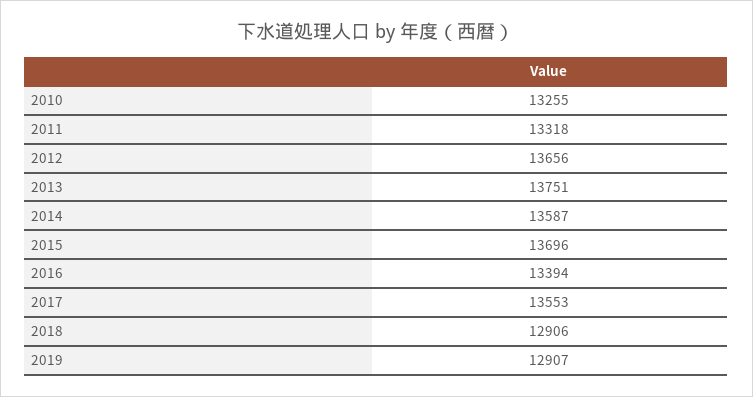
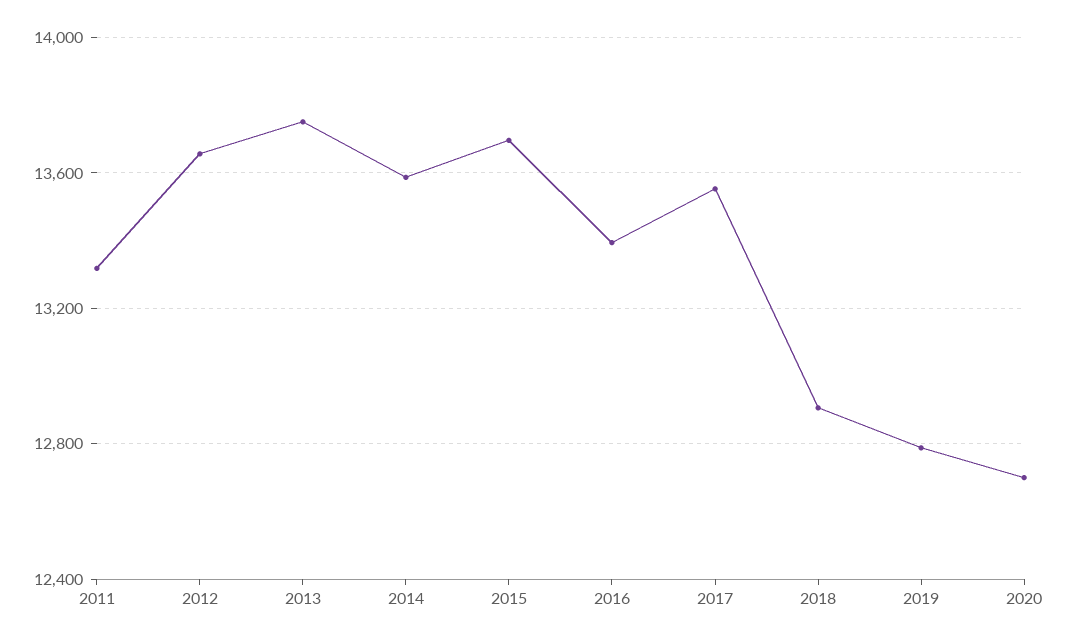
2010: 13255 -> none
2019: 12907 -> 12800
2020: none -> 12700

